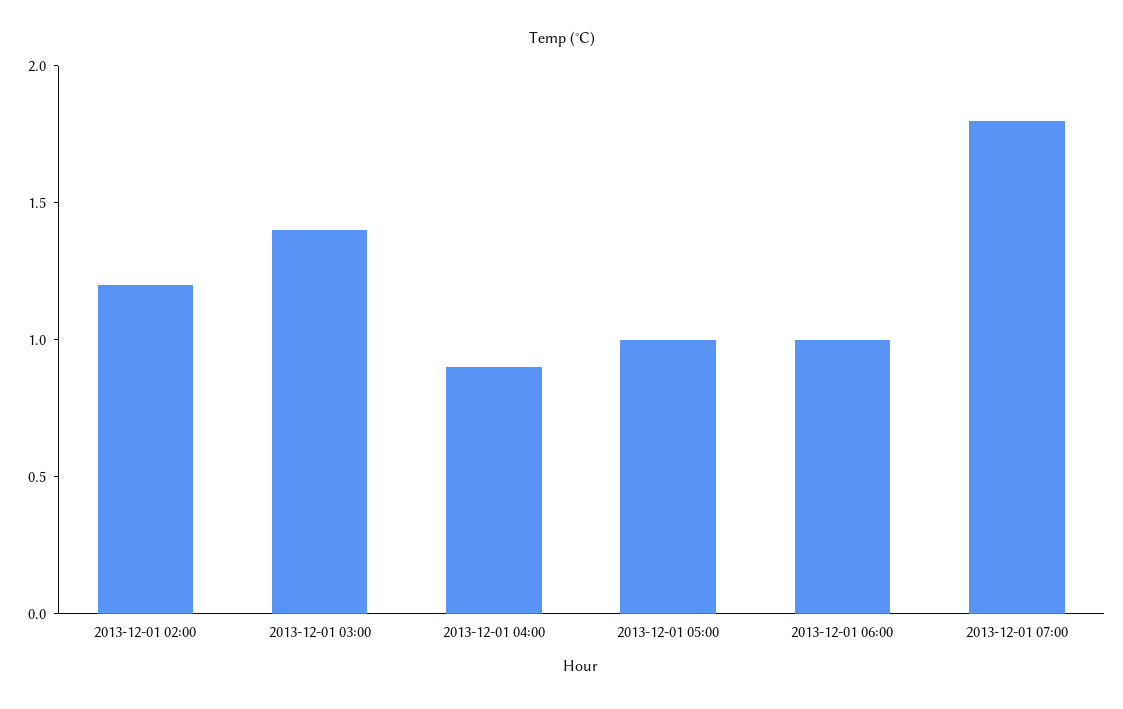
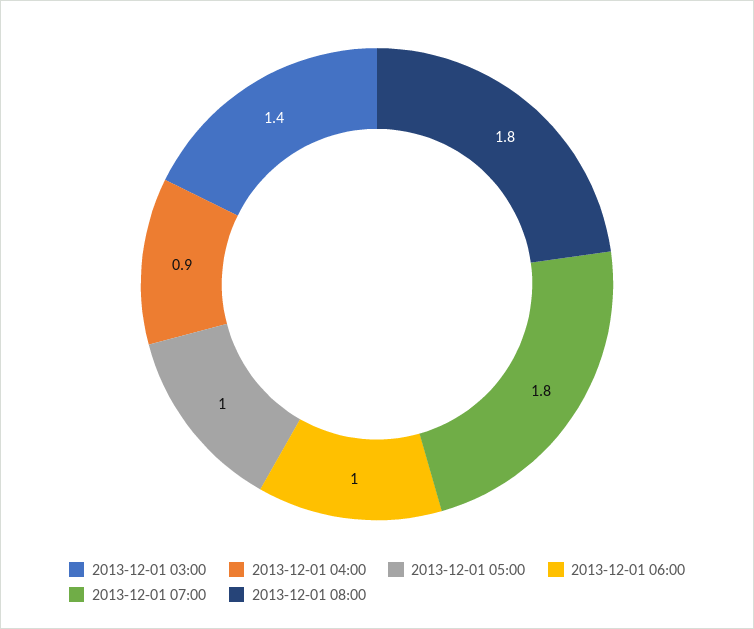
2013-12-01 02:00: 1.2 -> none
2013-12-01 08:00: none -> 1.8

